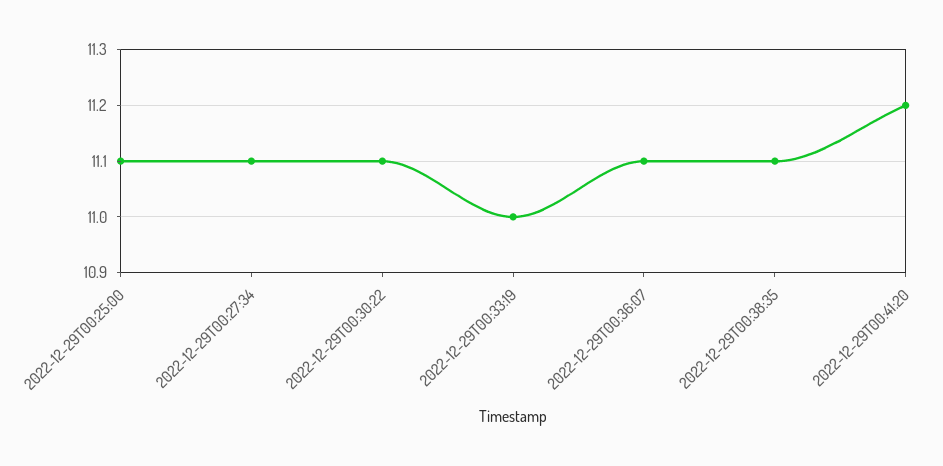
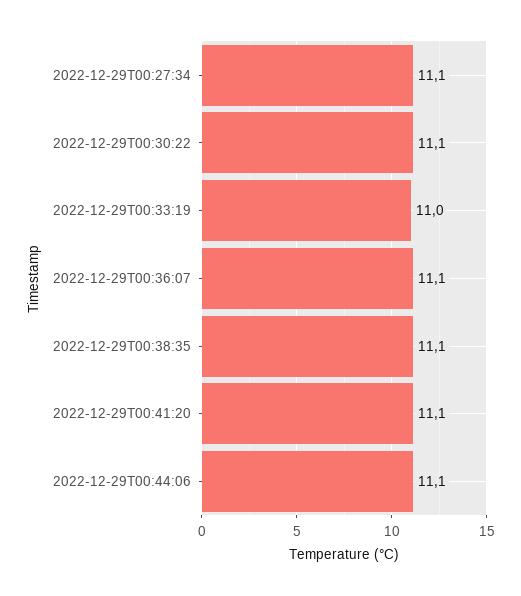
2022-12-29T00:25:00: 11.1 -> none
2022-12-29T00:41:20: 11.2 -> 11.1
2022-12-29T00:44:06: none -> 11.1

